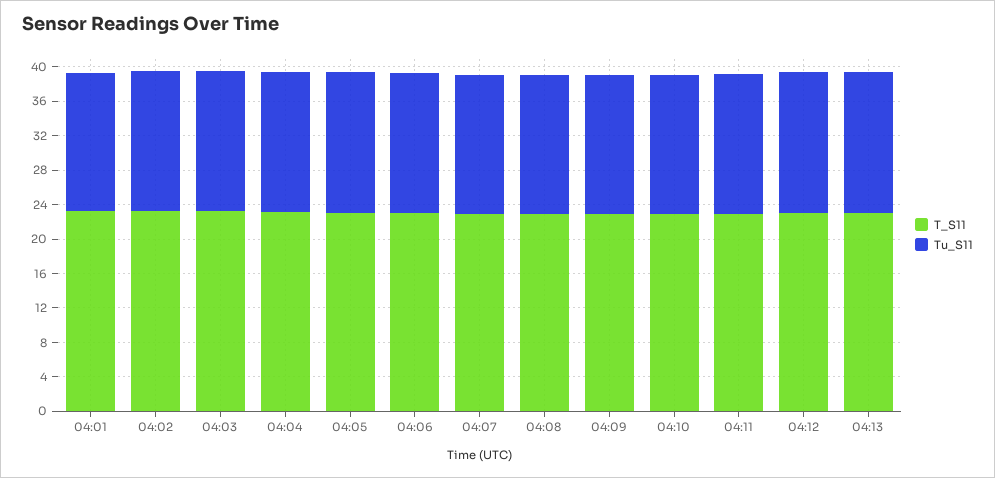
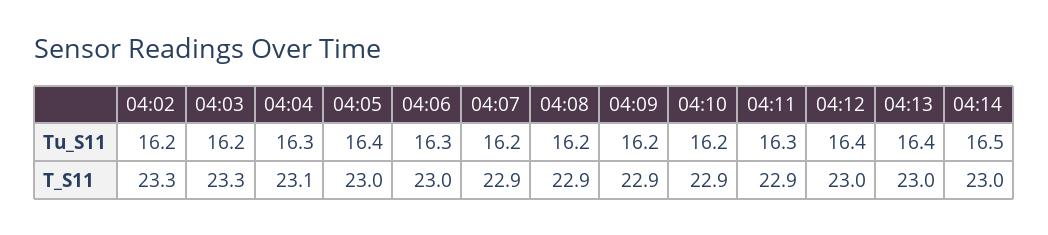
T_S11, 04:01: 23 -> none
Tu_S11, 04:01: 16 -> none
Tu_S11, 04:14: none -> 16.5
T_S11, 04:14: none -> 23

